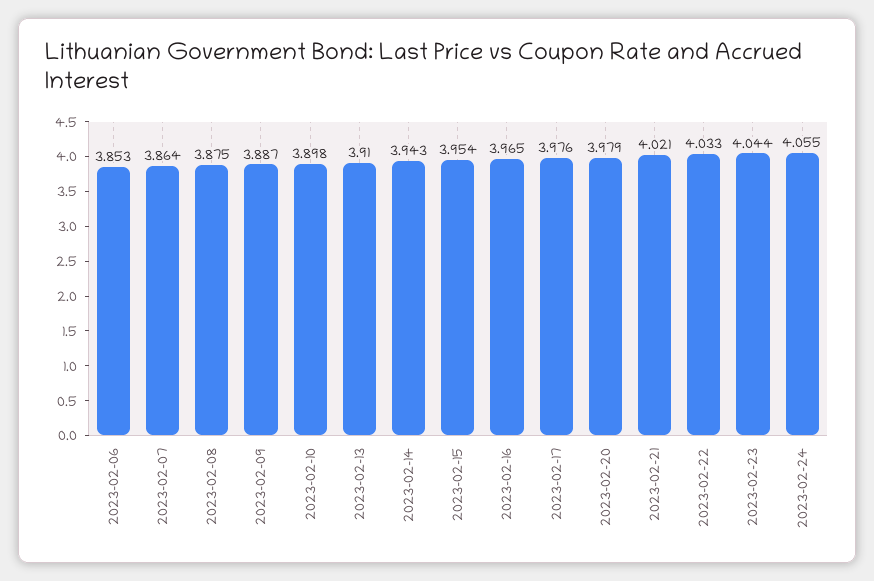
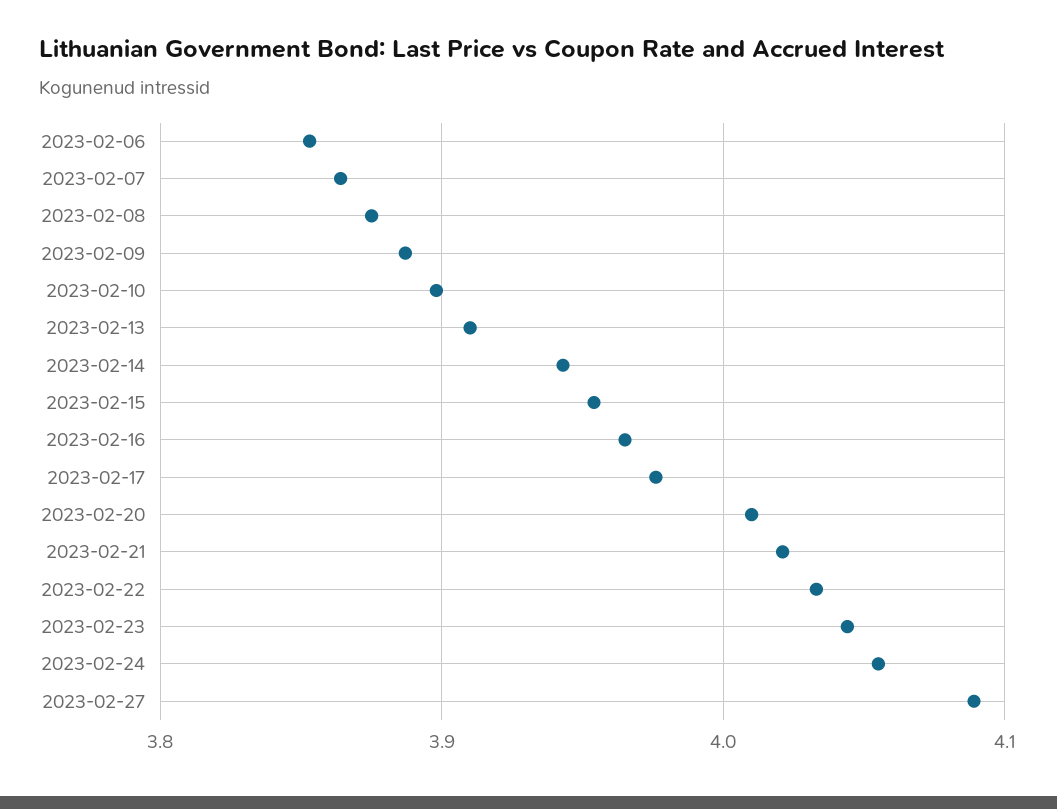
2023-02-20: 3.979 -> 4.01
2023-02-27: none -> 4.09

